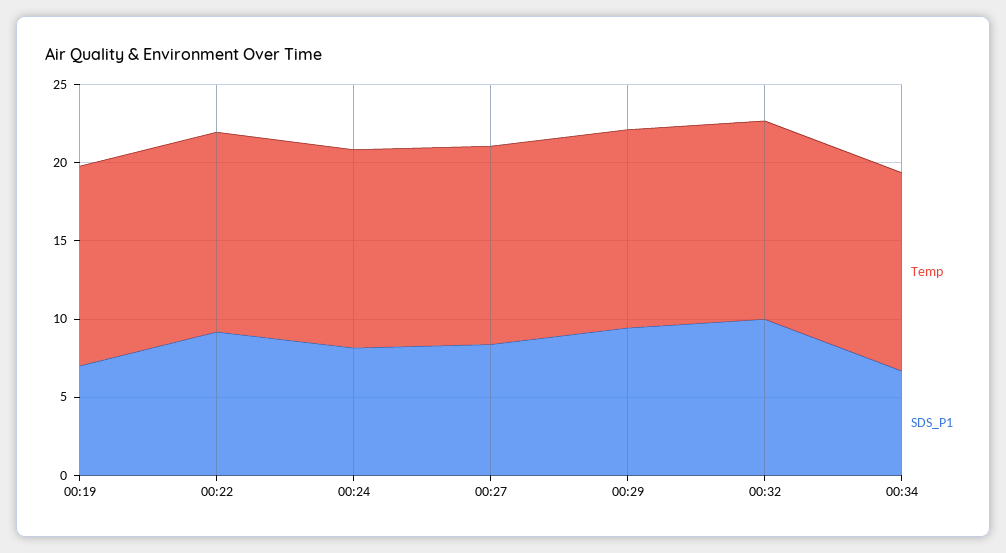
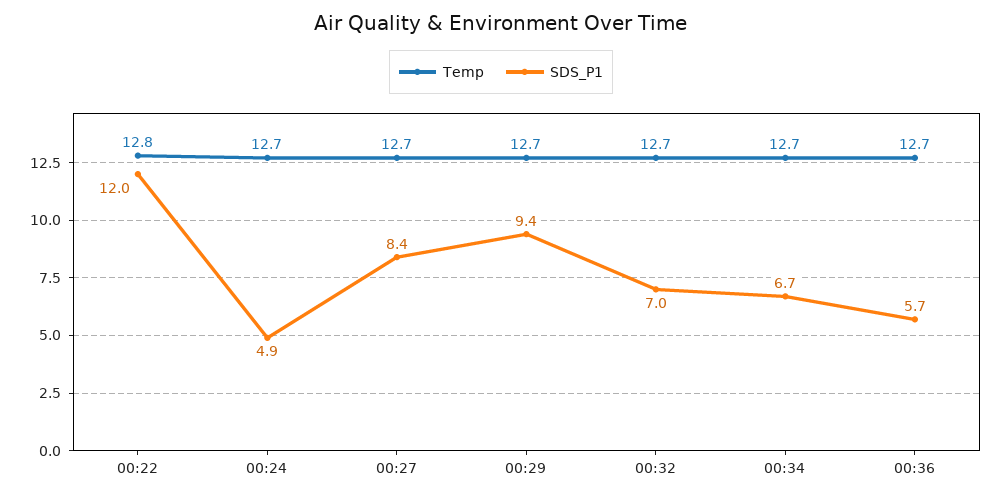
Temp, 00:19: 13 -> none
SDS_P1, 00:19: 7 -> none
SDS_P1, 00:22: 9 -> 12
SDS_P1, 00:24: 8 -> 4.9
SDS_P1, 00:32: 10 -> 7
Temp, 00:36: none -> 12.7
SDS_P1, 00:36: none -> 5.7

